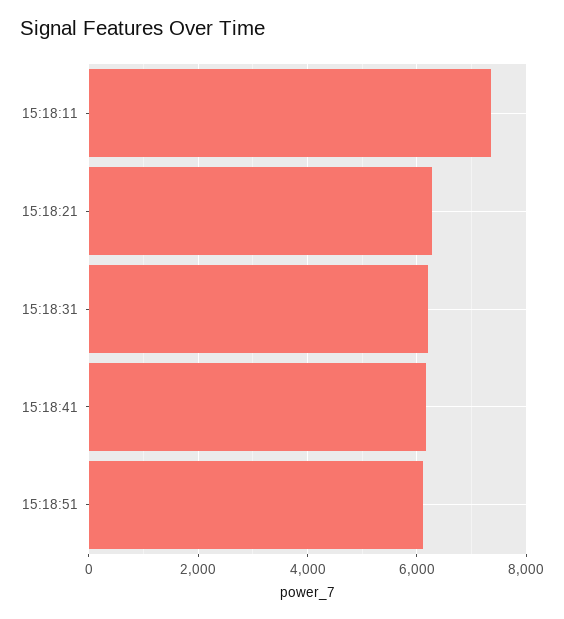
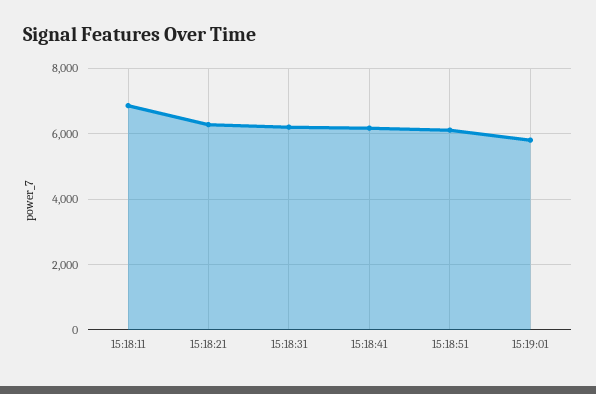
15:18:11: 7400 -> 6800
15:19:01: none -> 5800

